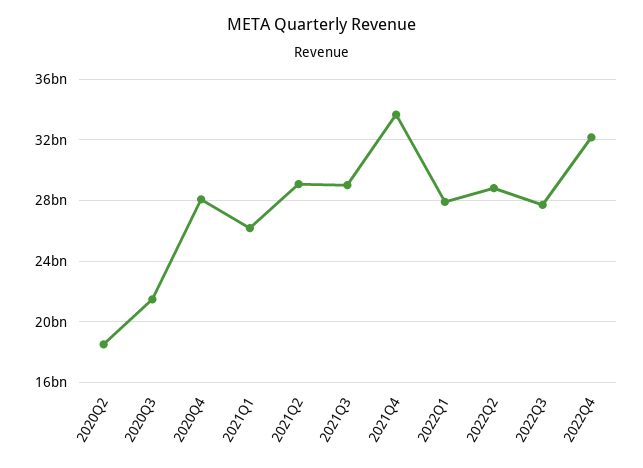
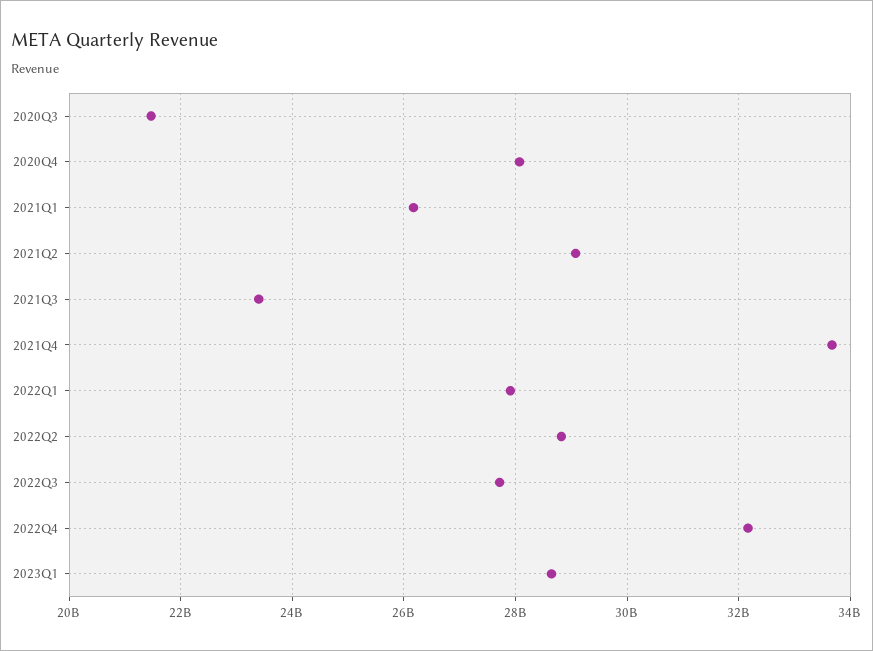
2020Q2: 18500000000 -> none
2021Q3: 29000000000 -> 23400000000
2023Q1: none -> 28600000000

